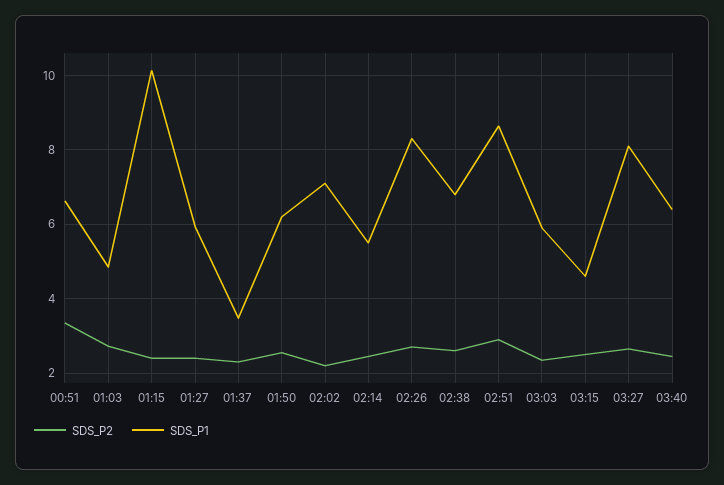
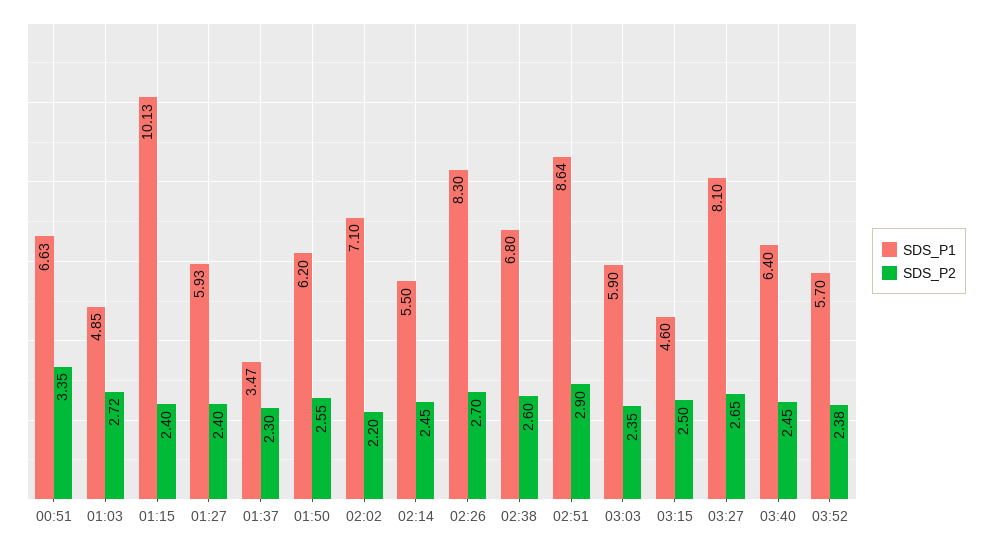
SDS_P1, 03:52: none -> 5.7
SDS_P2, 03:52: none -> 2.38

